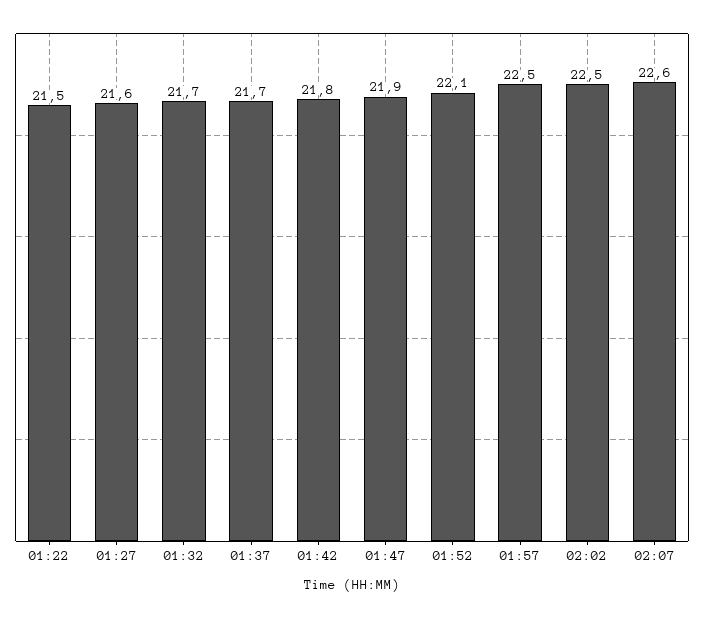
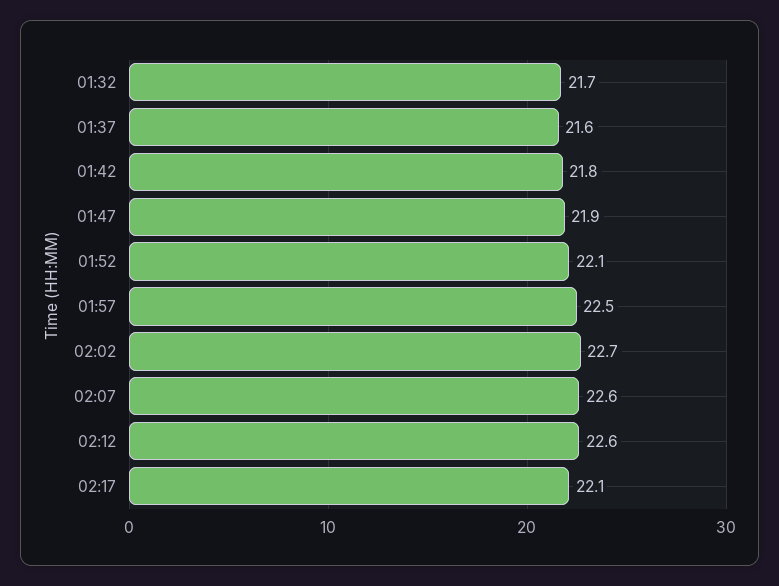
01:22: 21.5 -> none
01:27: 21.6 -> none
01:37: 21.7 -> 21.6
02:02: 22.5 -> 22.7
02:12: none -> 22.6
02:17: none -> 22.1

